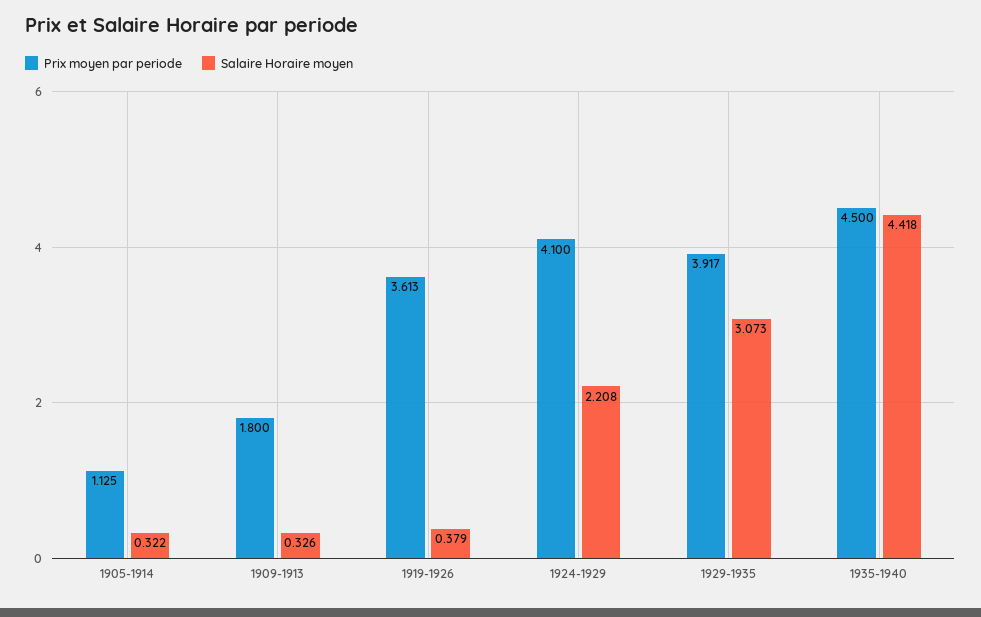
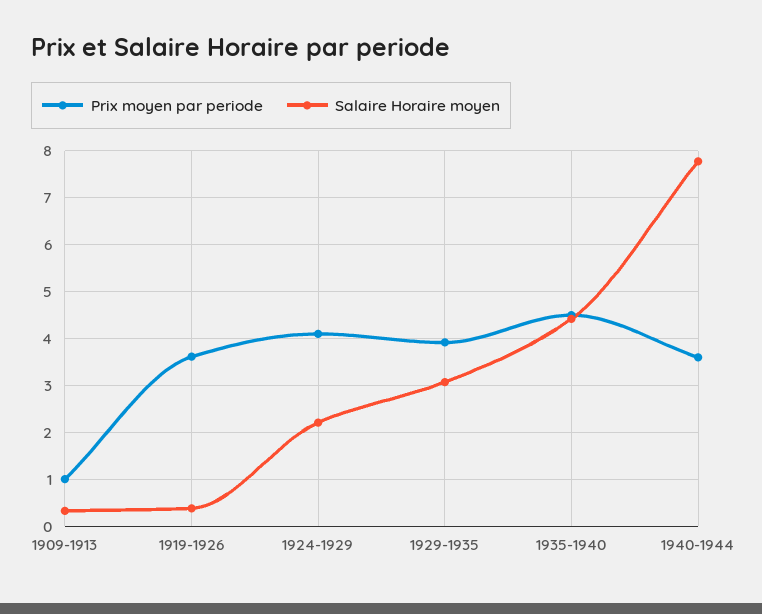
Prix moyen par periode, 1905-1914: 1.125 -> none
Salaire Horaire moyen, 1905-1914: 0.322 -> none
Prix moyen par periode, 1909-1913: 1.8 -> 1
Prix moyen par periode, 1940-1944: none -> 3.6
Salaire Horaire moyen, 1940-1944: none -> 7.8

